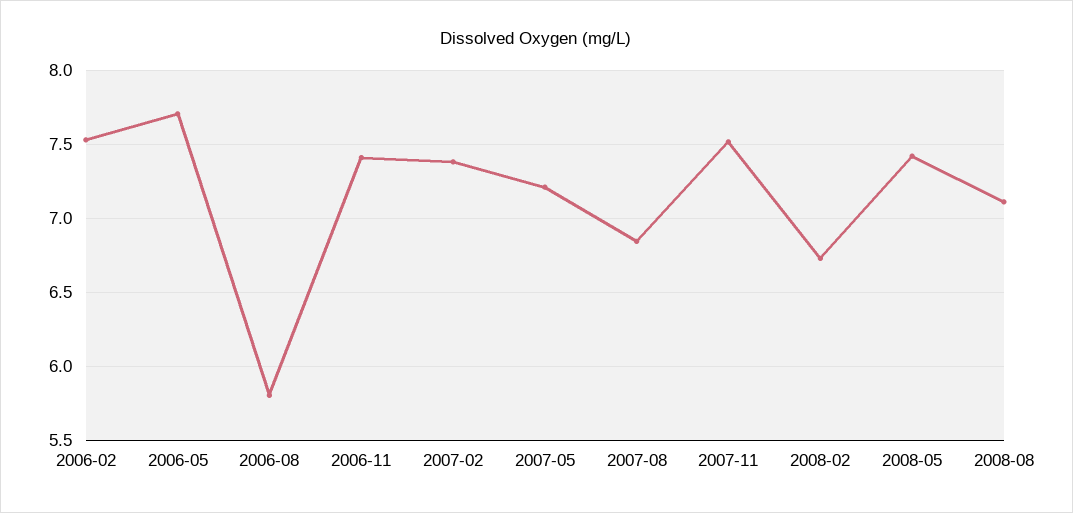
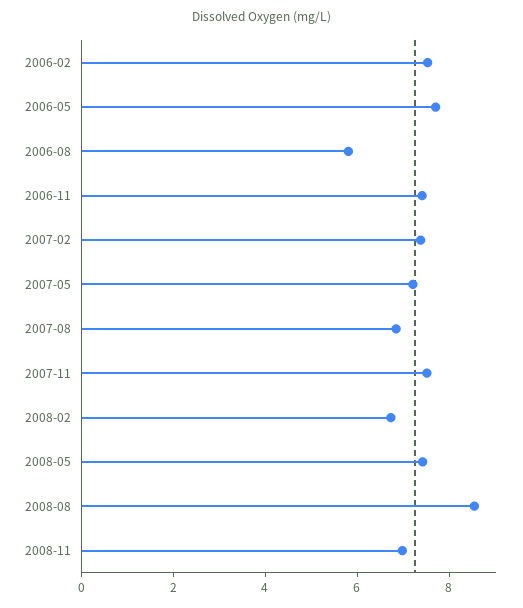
2008-08: 7.1 -> 8.5
2008-11: none -> 7

